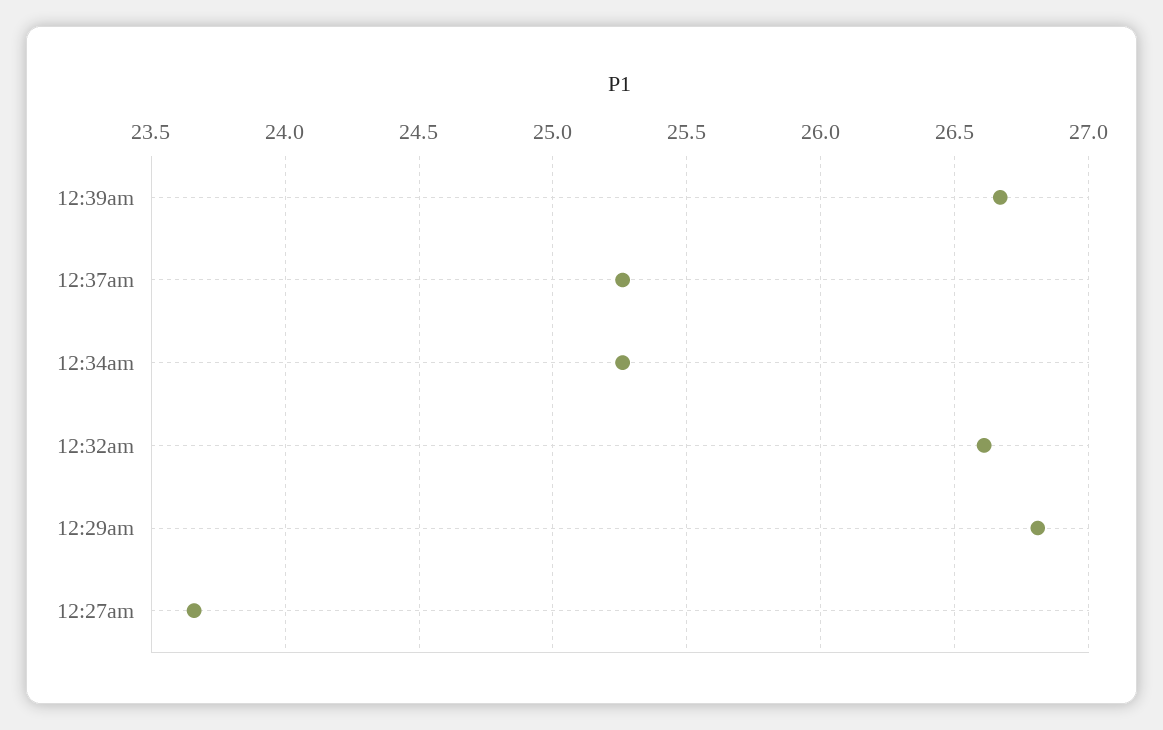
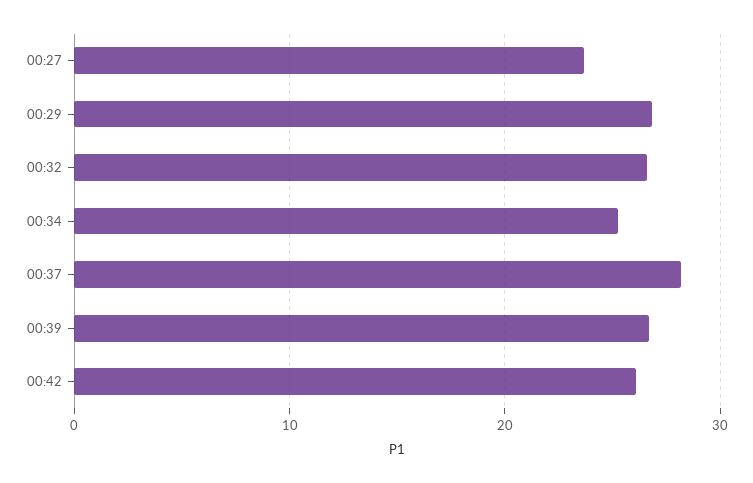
12:37am: 25.25 -> 28
00:42: none -> 26

